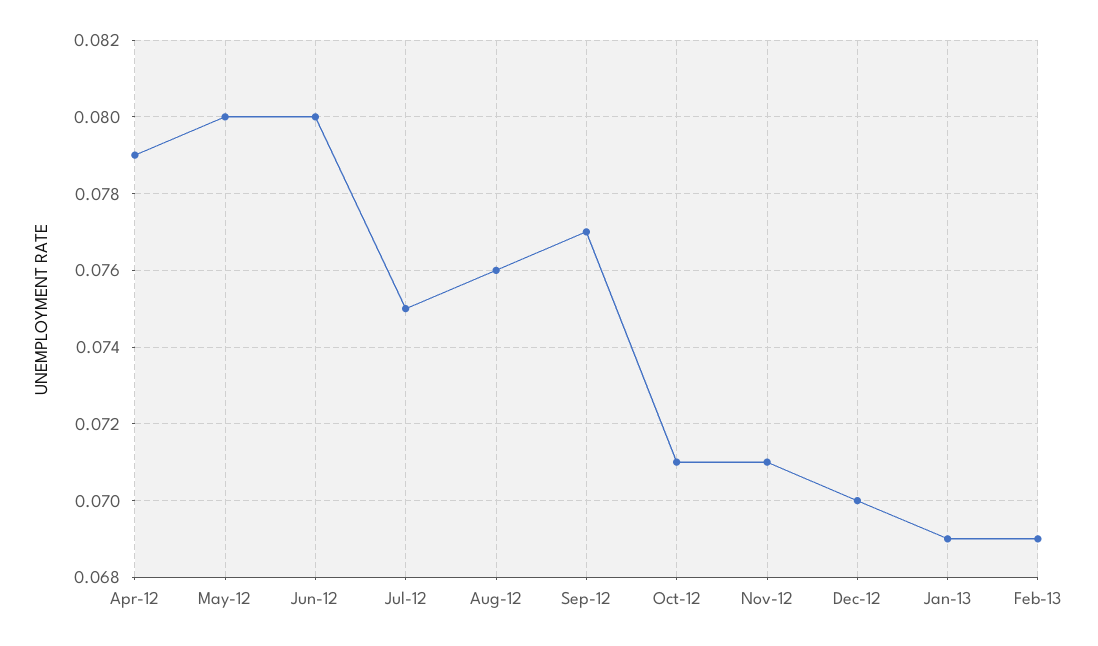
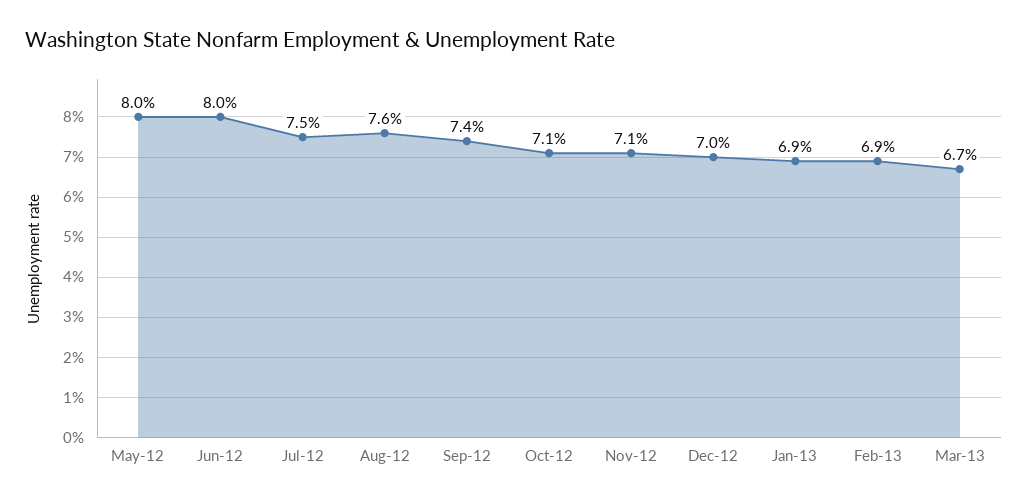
Apr-12: 0.079 -> none
Sep-12: 0.077 -> 0.074
Mar-13: none -> 0.067

